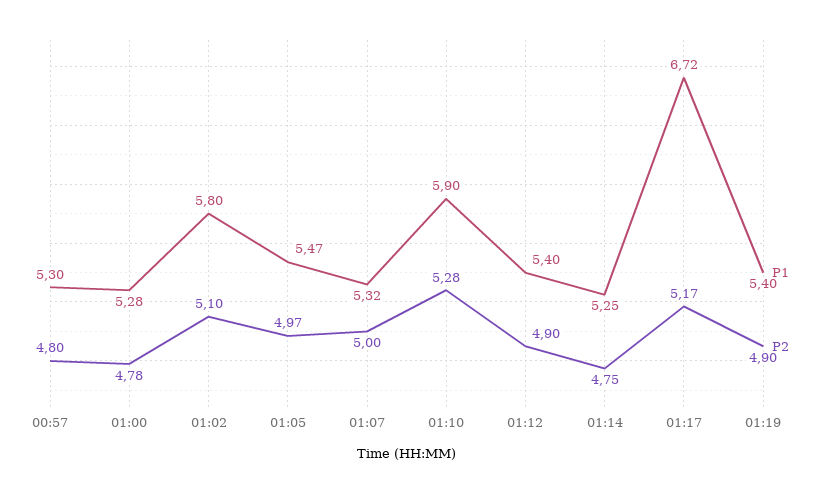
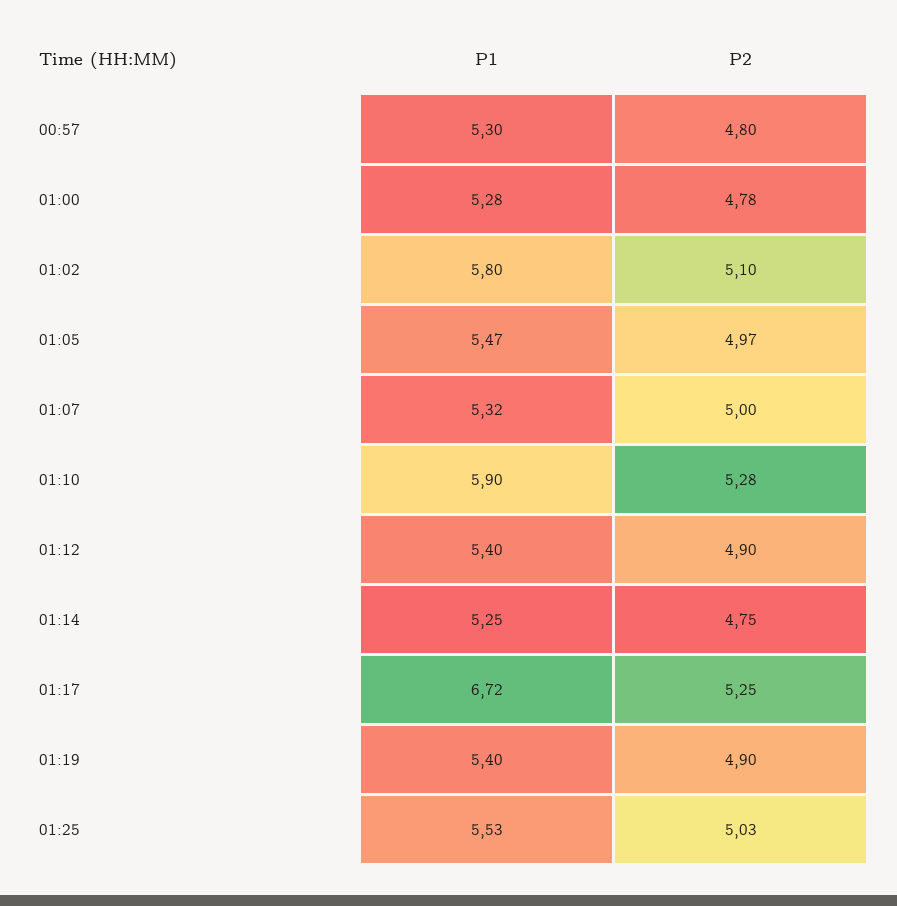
P2, 01:17: 5.17 -> 5.25
P1, 01:25: none -> 5.53
P2, 01:25: none -> 5.03

